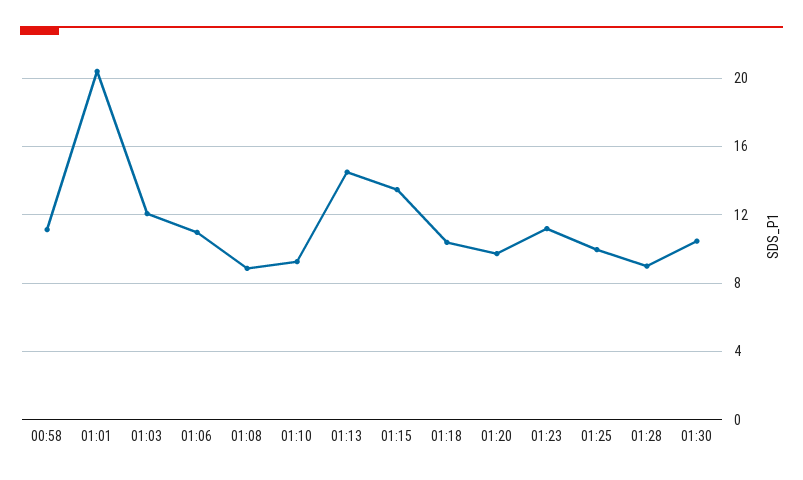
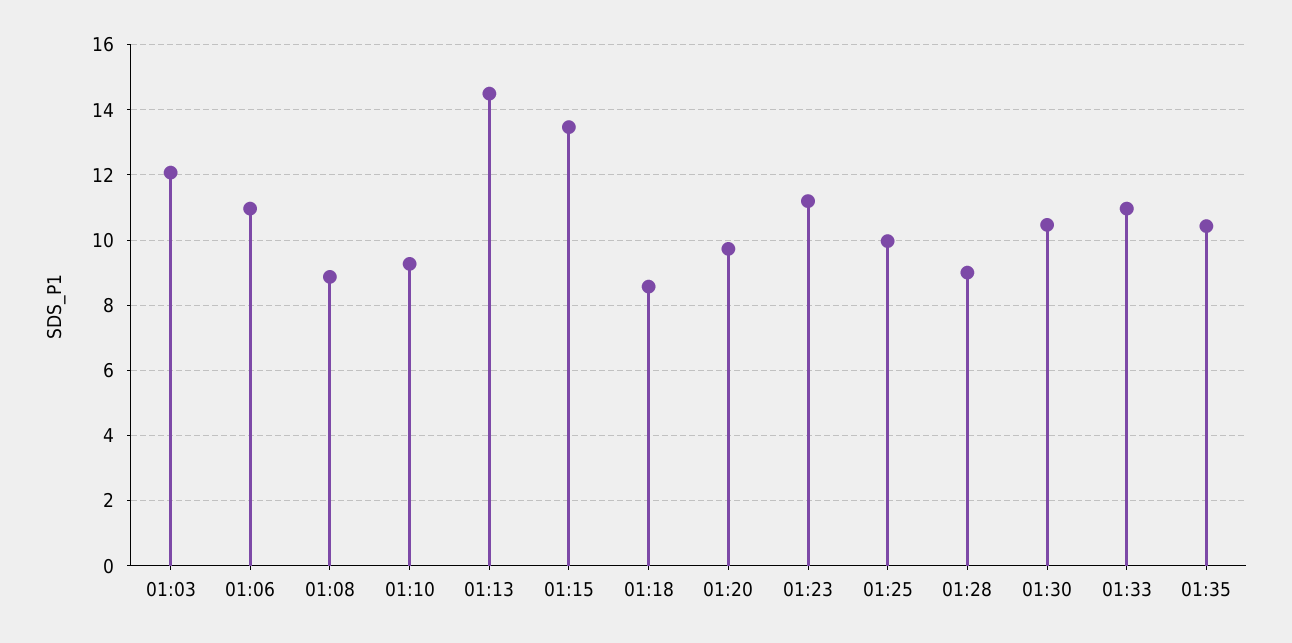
00:58: 11 -> none
01:01: 20.5 -> none
01:18: 10.5 -> 8.6
01:33: none -> 11
01:35: none -> 10.4

